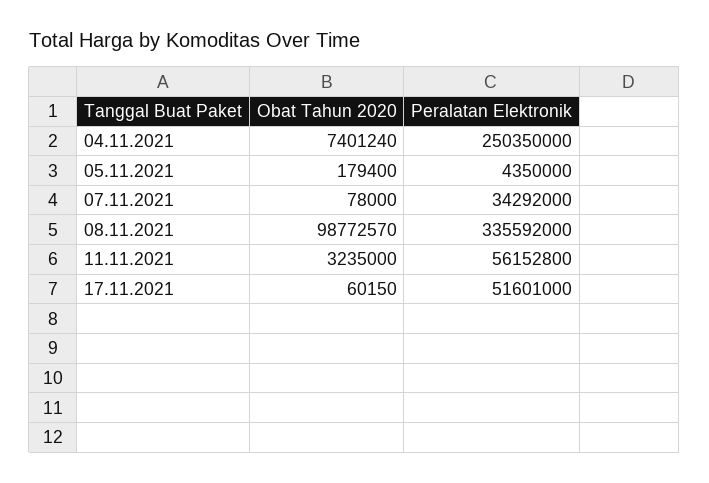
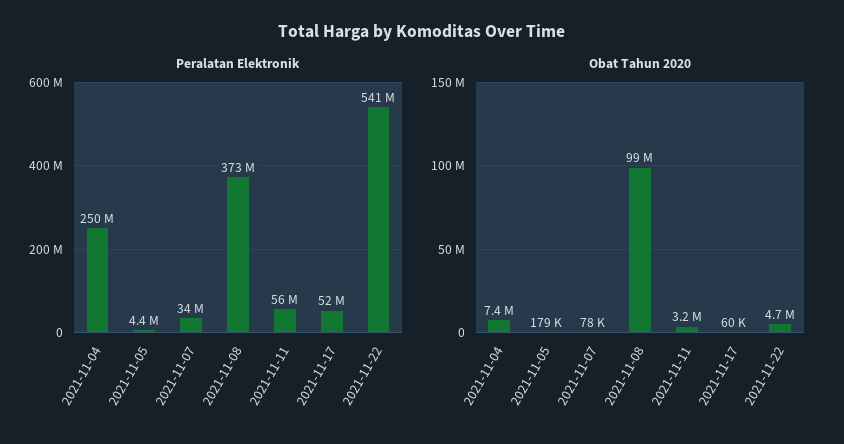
Peralatan Elektronik, 08.11.2021: 335592000 -> 373000000
Peralatan Elektronik, 2021-11-22: none -> 541000000
Obat Tahun 2020, 2021-11-22: none -> 4700000

